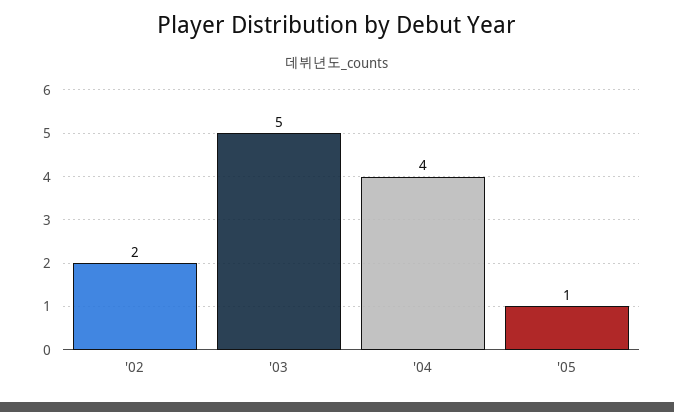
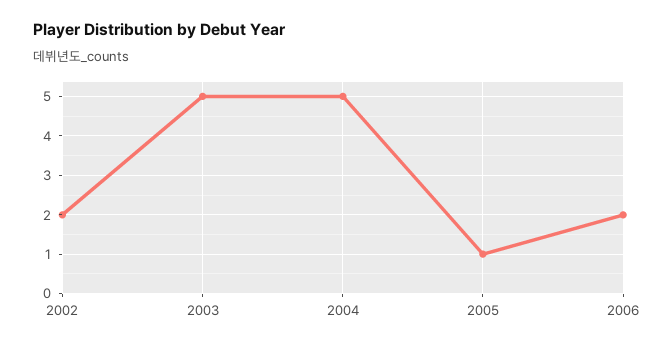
'04: 4 -> 5
2006: none -> 2

